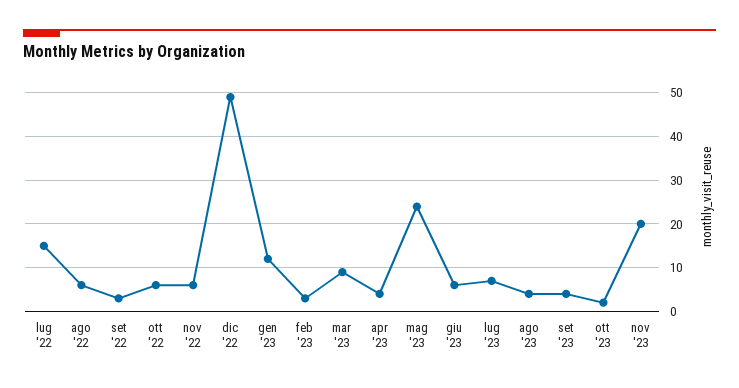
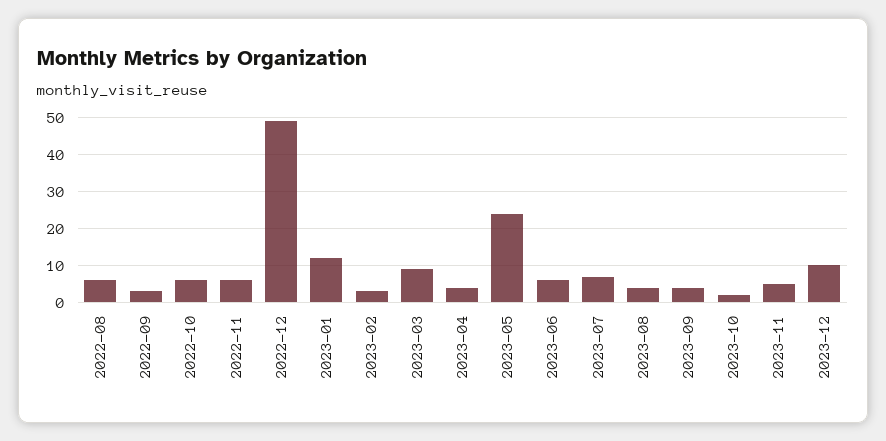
lug '22: 15 -> none
nov '23: 20 -> 5
2023-12: none -> 10

